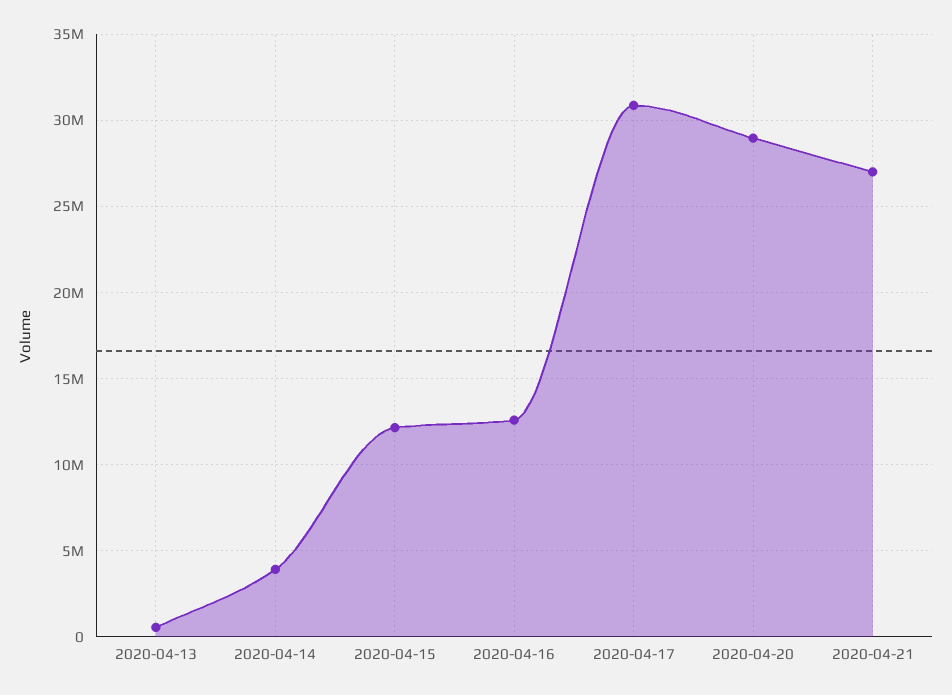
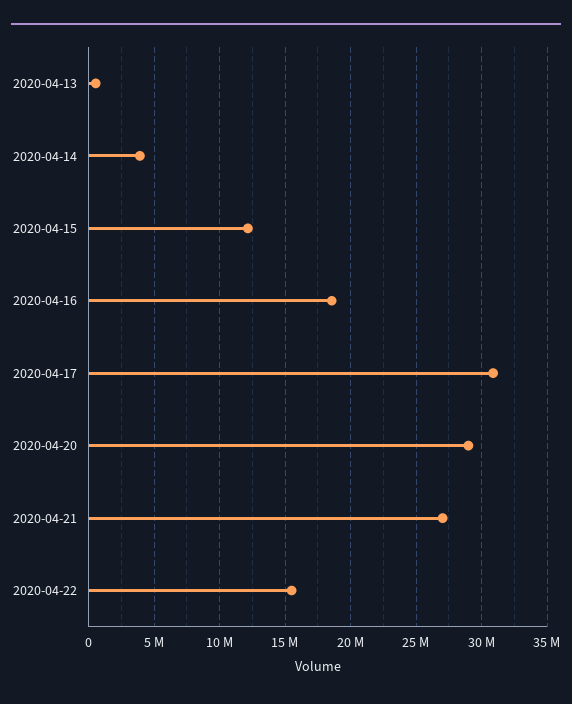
2020-04-16: 12500000 -> 18500000
2020-04-22: none -> 15500000

